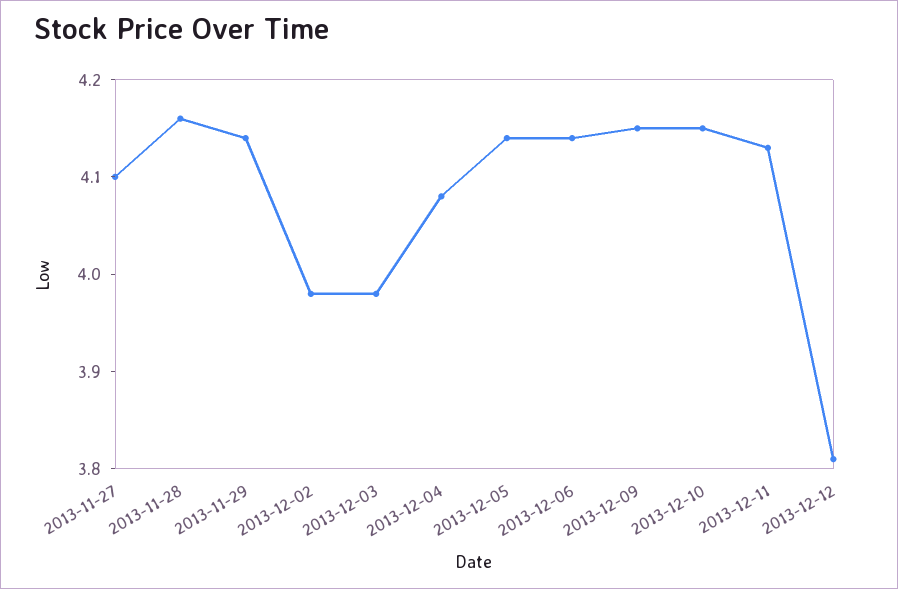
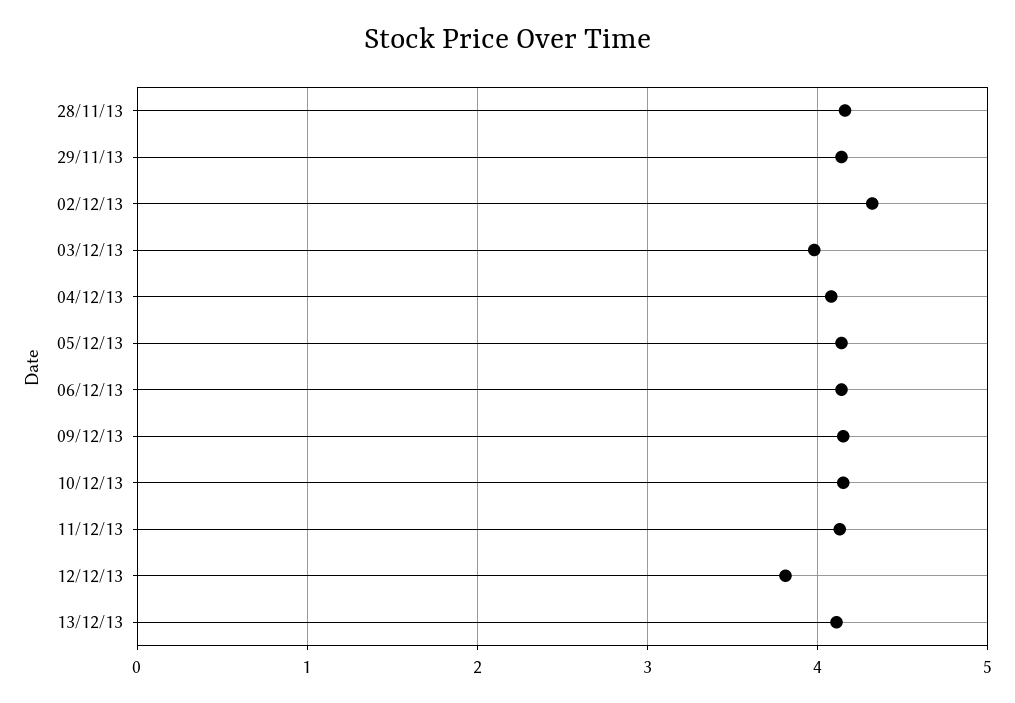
2013-11-27: 4.1 -> none
2013-12-02: 3.98 -> 4.3
13/12/13: none -> 4.1

